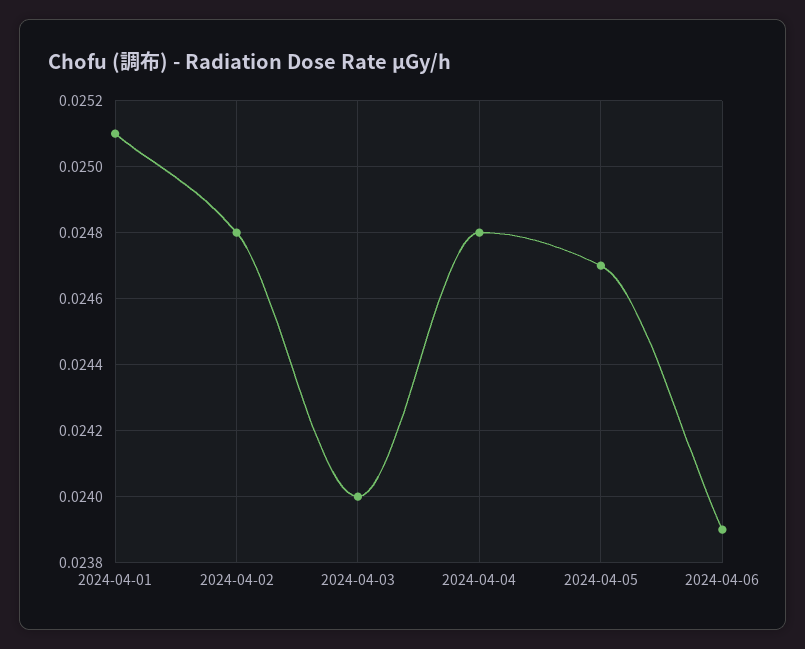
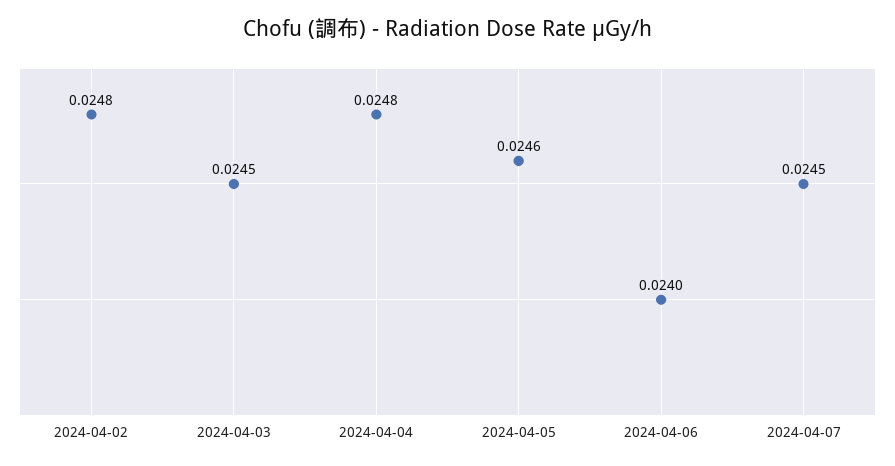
2024-04-01: 0.0251 -> none
2024-04-03: 0.024 -> 0.0245
2024-04-05: 0.0247 -> 0.0246
2024-04-06: 0.0239 -> 0.024
2024-04-07: none -> 0.0245

